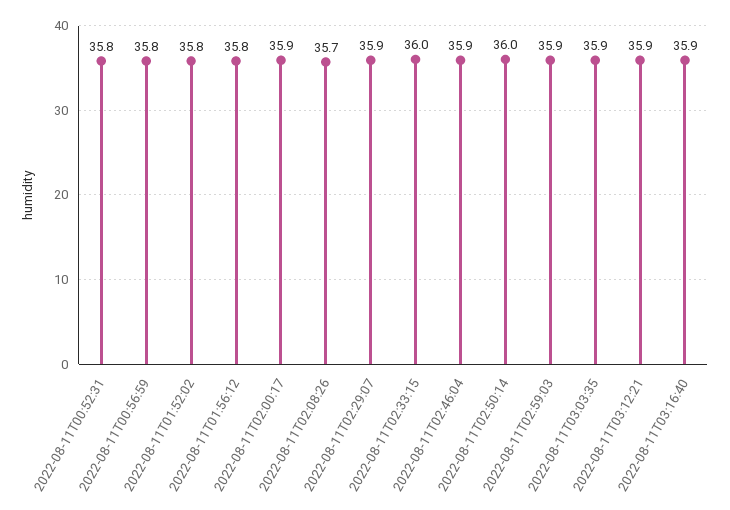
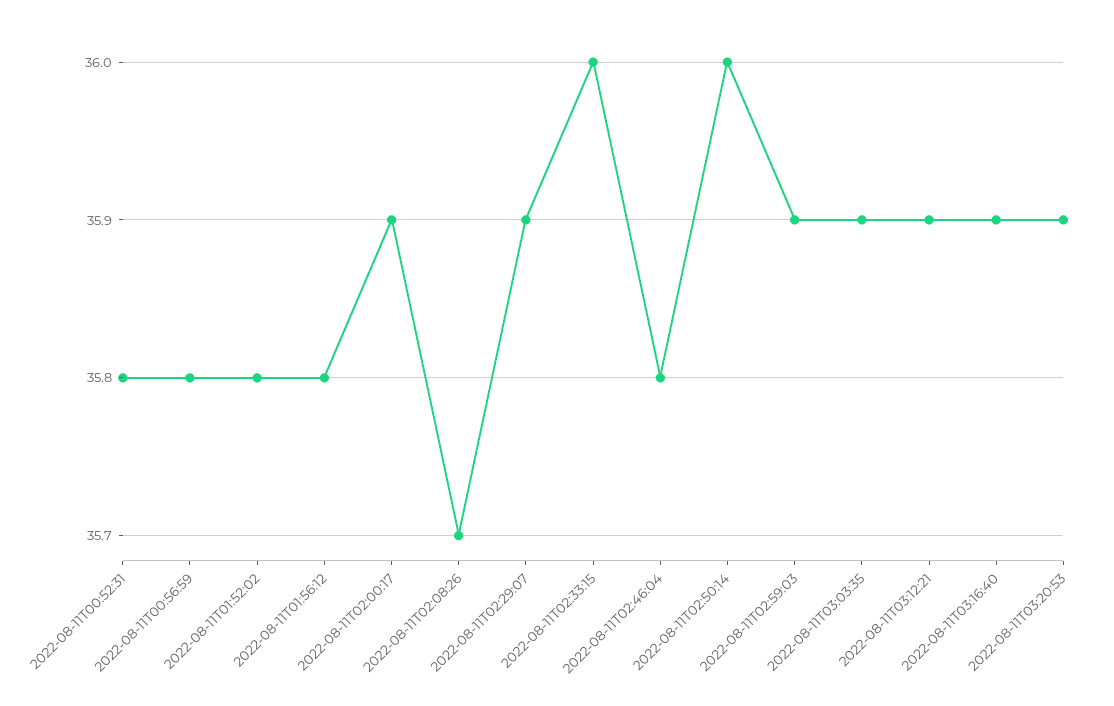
2022-08-11T02:46:04: 35.9 -> 35.8
2022-08-11T03:20:53: none -> 35.9

